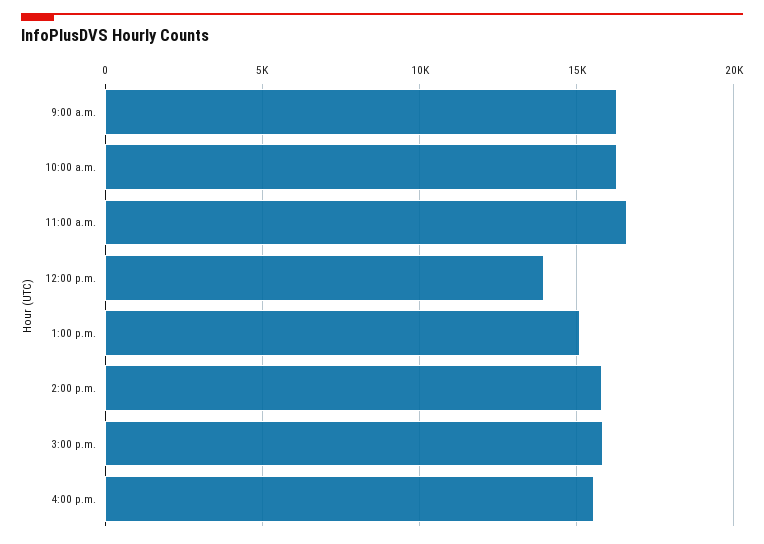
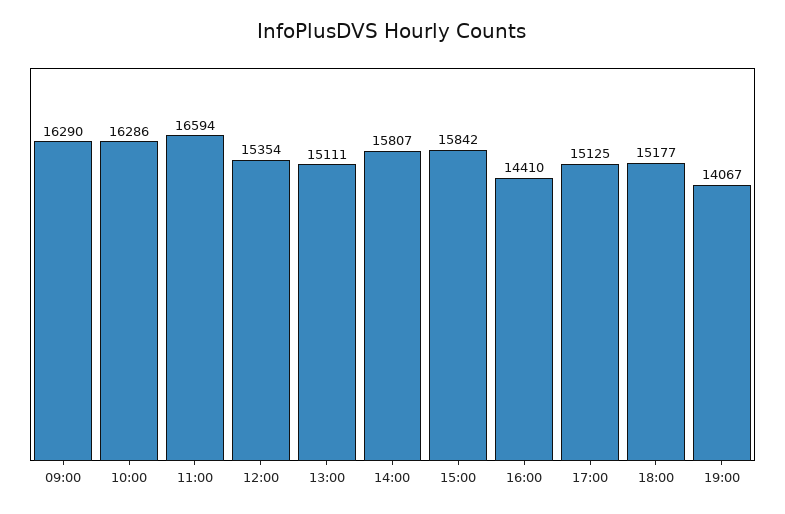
12:00 p.m.: 14000 -> 15354
4:00 p.m.: 15500 -> 14410
17:00: none -> 15125
18:00: none -> 15177
19:00: none -> 14067

